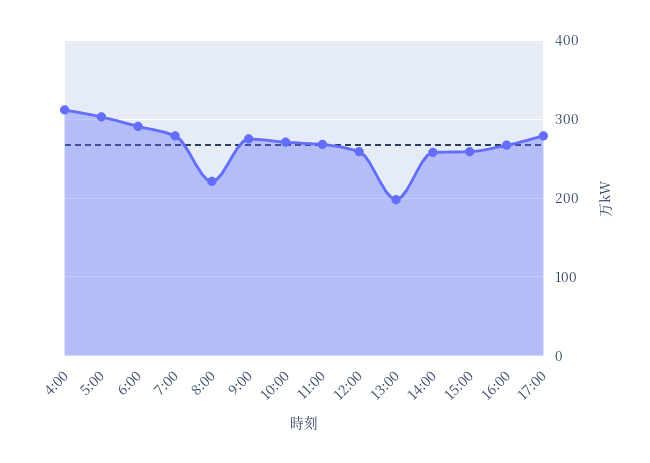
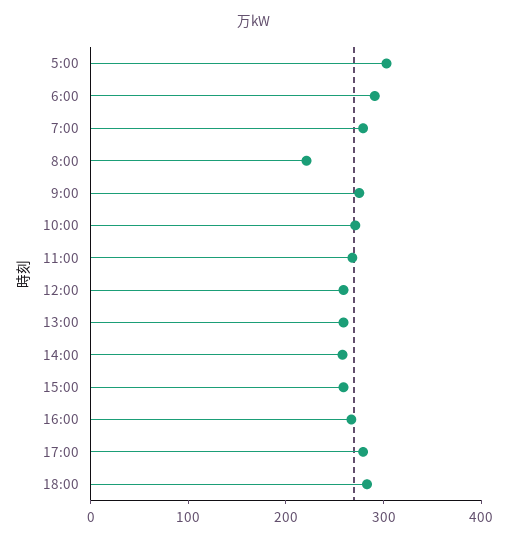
4:00: 310 -> none
13:00: 200 -> 260
18:00: none -> 280

